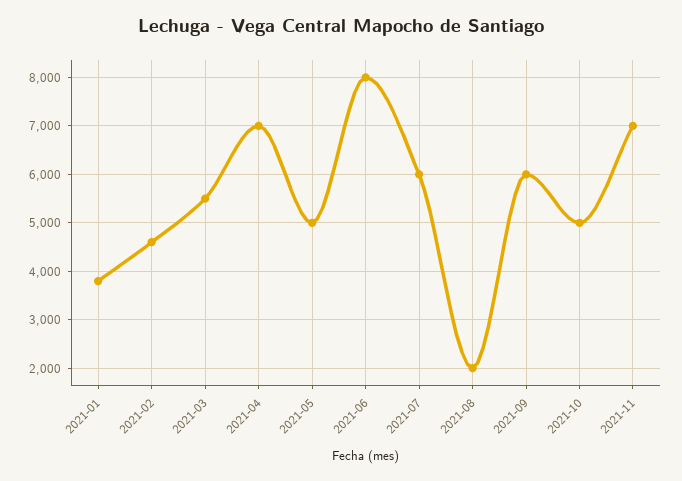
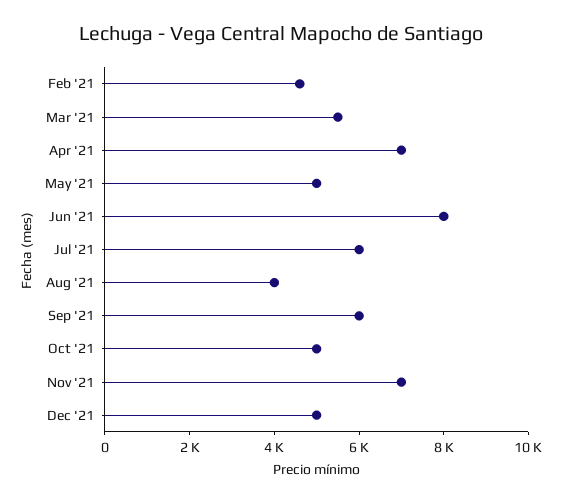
2021-01: 3800 -> none
2021-08: 2000 -> 4000
Dec '21: none -> 5000

